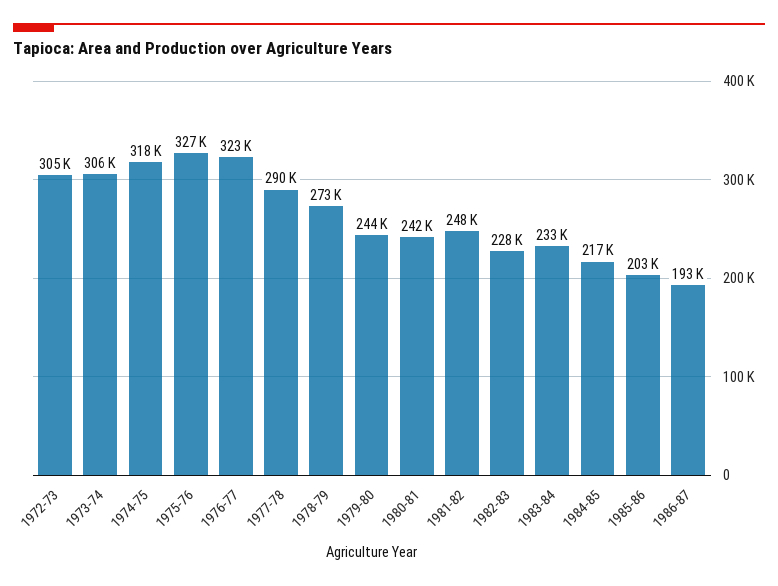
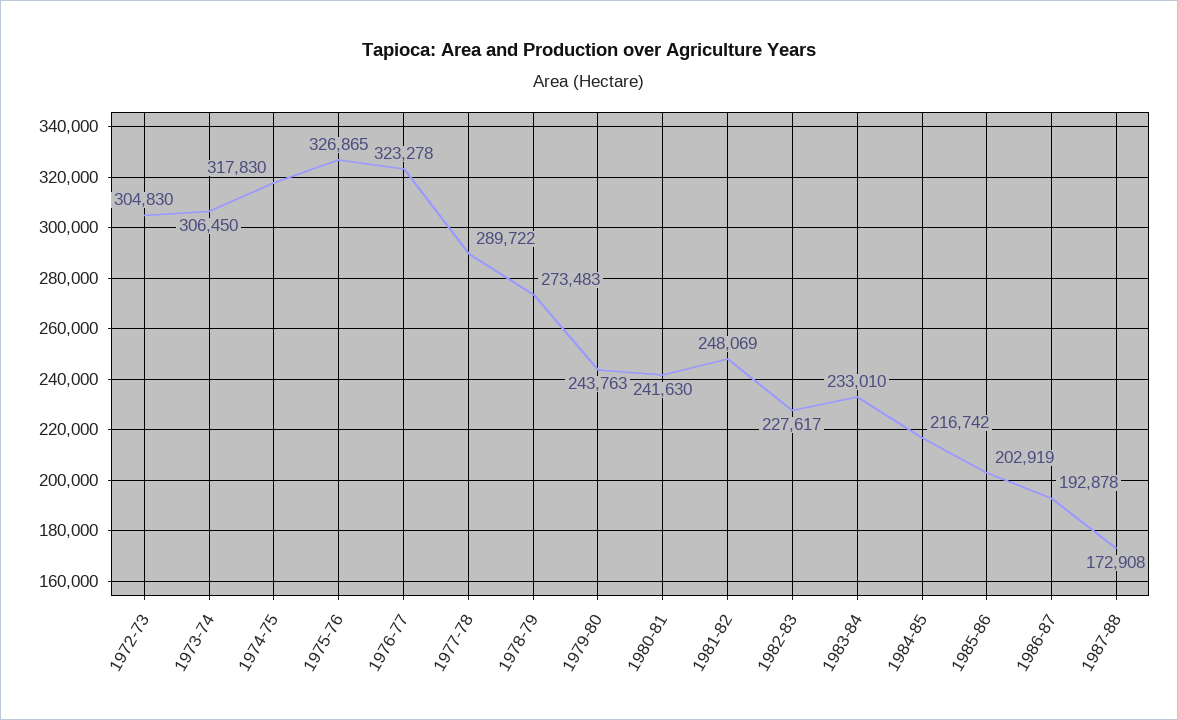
1987-88: none -> 172908

